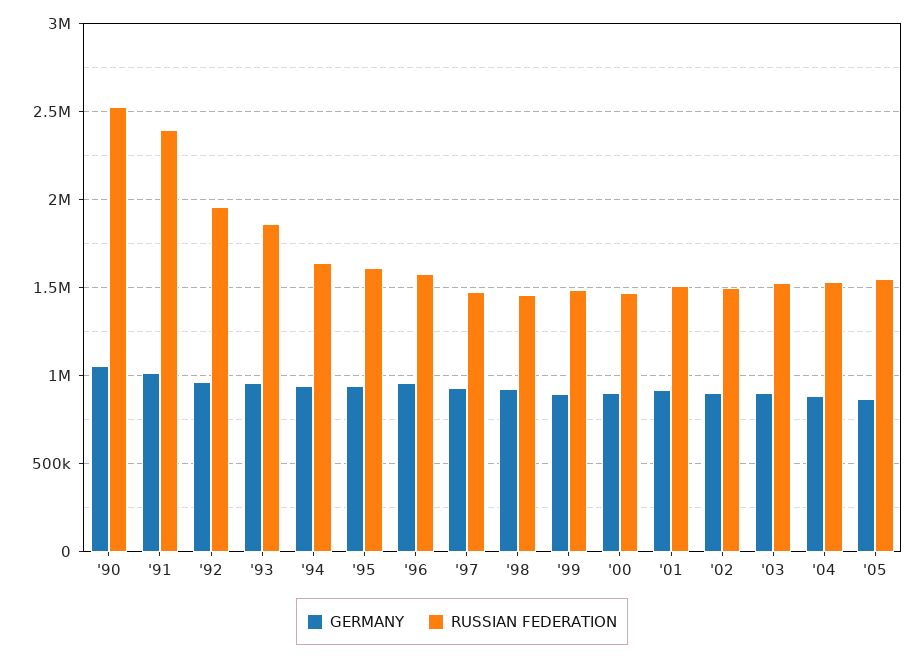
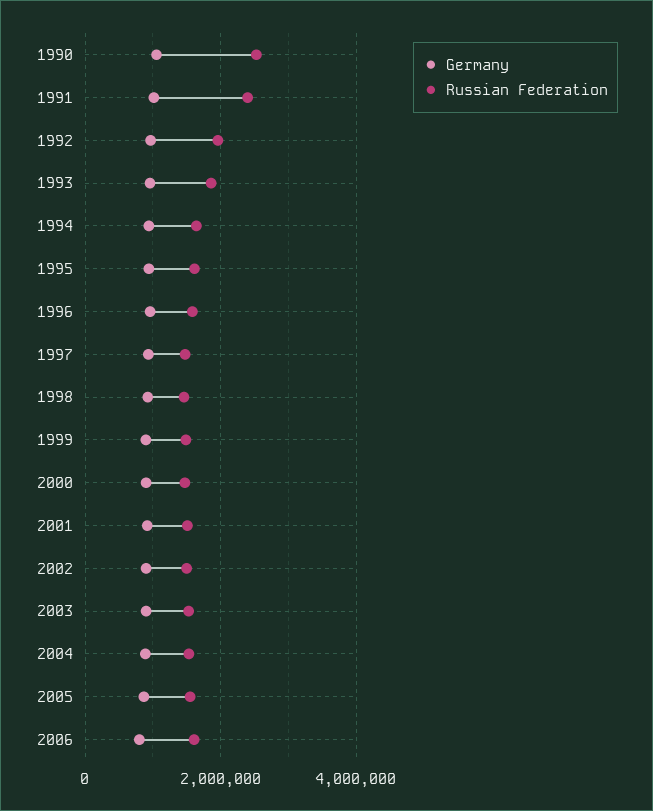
GERMANY, 2006: none -> 800000
RUSSIAN FEDERATION, 2006: none -> 1600000

